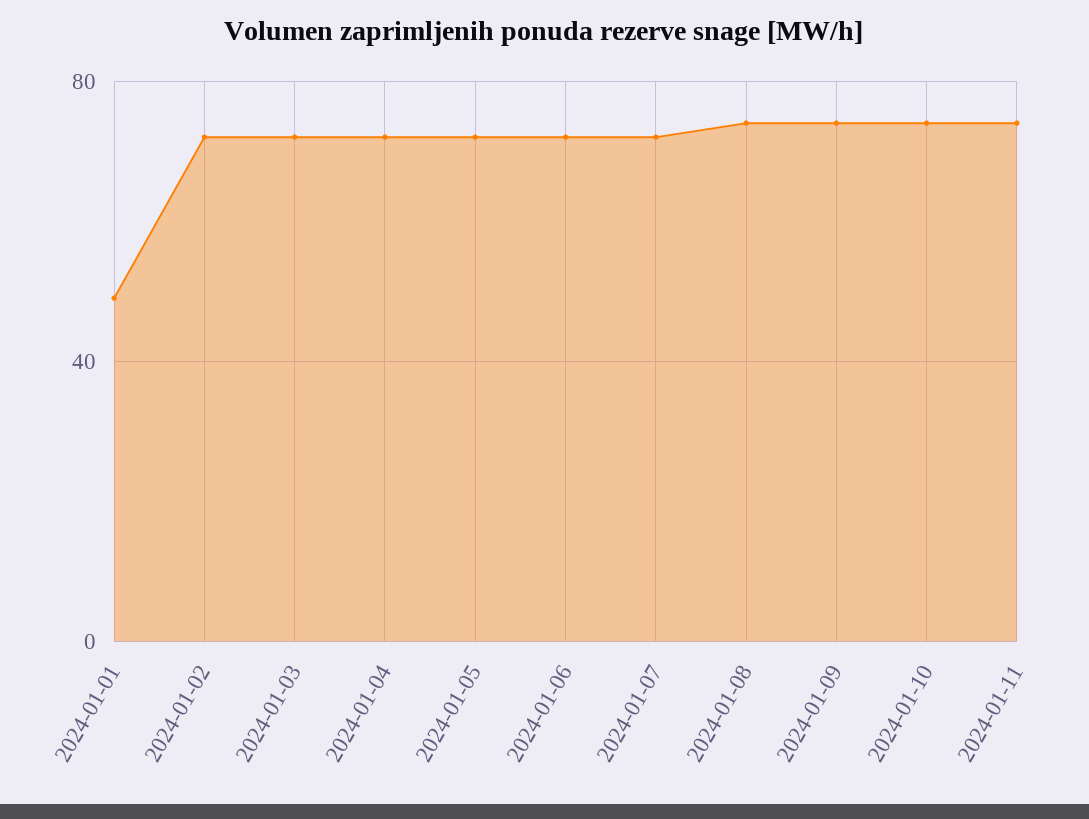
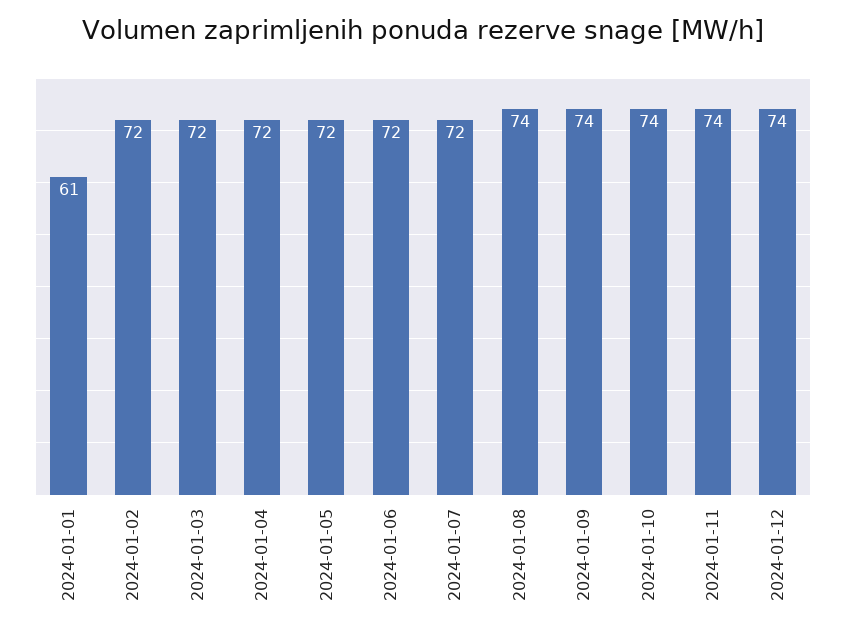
2024-01-01: 50 -> 61
2024-01-12: none -> 74

